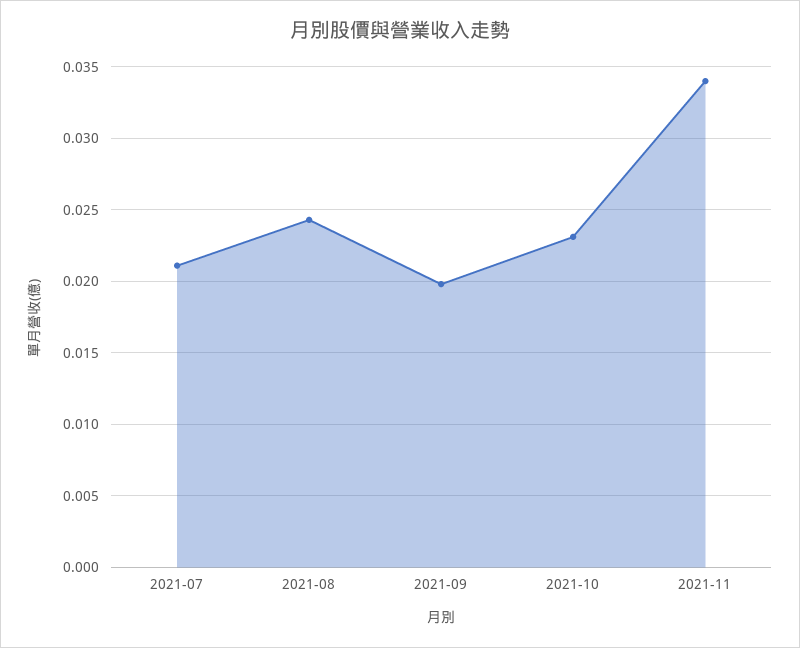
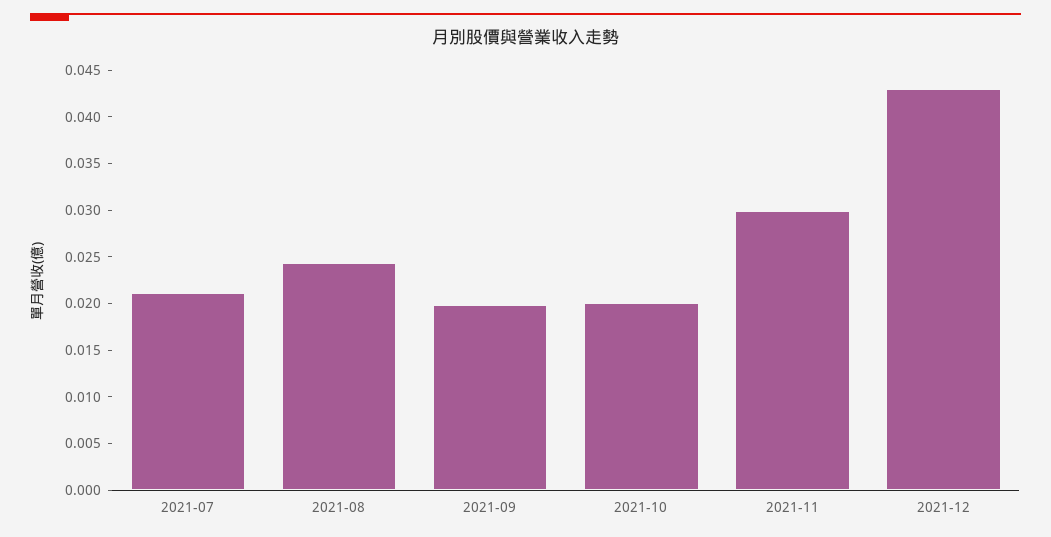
2021-10: 0.023 -> 0.02
2021-11: 0.034 -> 0.03
2021-12: none -> 0.043

